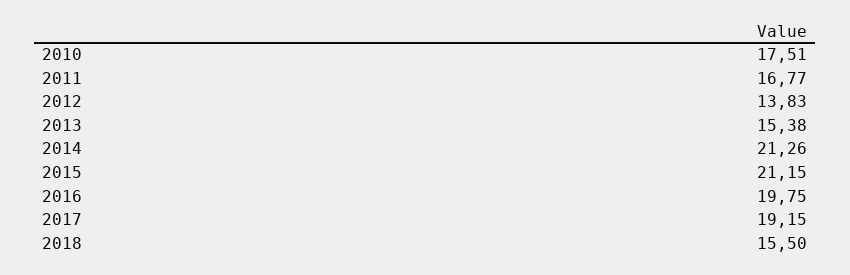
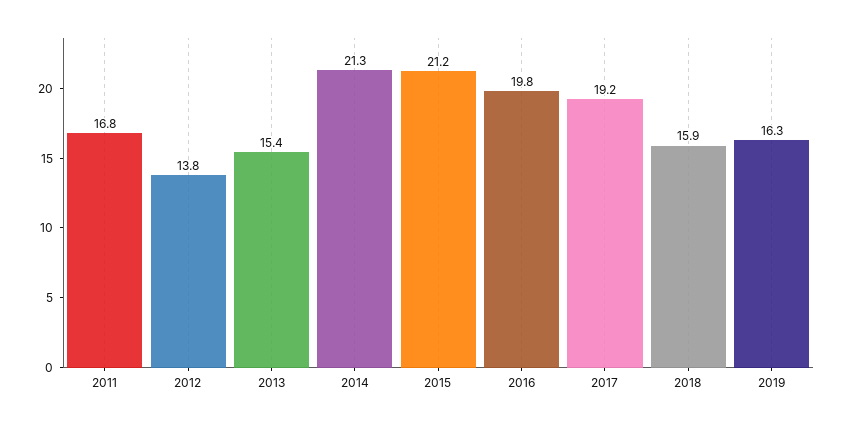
2010: 17.51 -> none
2018: 15.5 -> 15.9
2019: none -> 16.3

